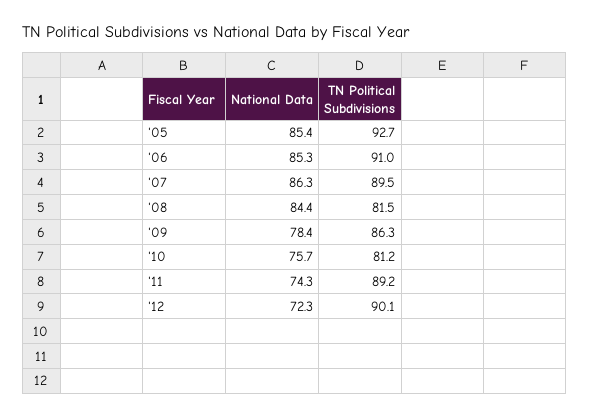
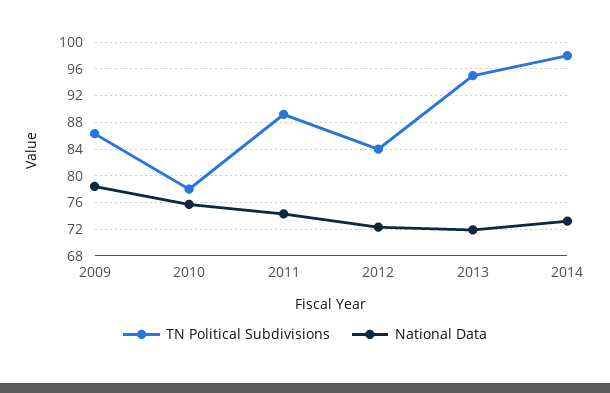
National Data, '05: 85.4 -> none
TN Political Subdivisions, '05: 92.7 -> none
National Data, '06: 85.3 -> none
TN Political Subdivisions, '06: 91 -> none
National Data, '07: 86.3 -> none
TN Political Subdivisions, '07: 89.5 -> none
National Data, '08: 84.4 -> none
TN Political Subdivisions, '08: 81.5 -> none
TN Political Subdivisions, '10: 81.2 -> 78
TN Political Subdivisions, '12: 90.1 -> 84
TN Political Subdivisions, 2013: none -> 95
National Data, 2013: none -> 72
TN Political Subdivisions, 2014: none -> 98
National Data, 2014: none -> 73

